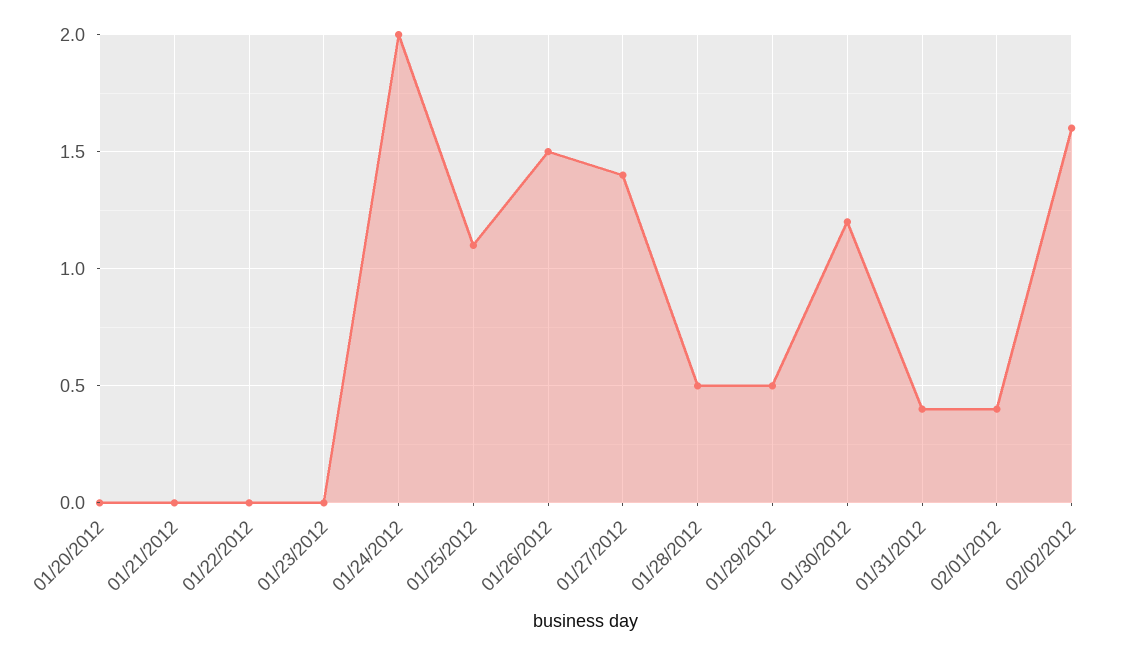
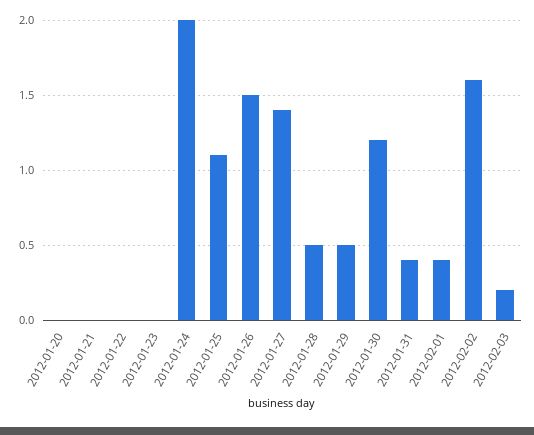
2012-02-03: none -> 0.2

